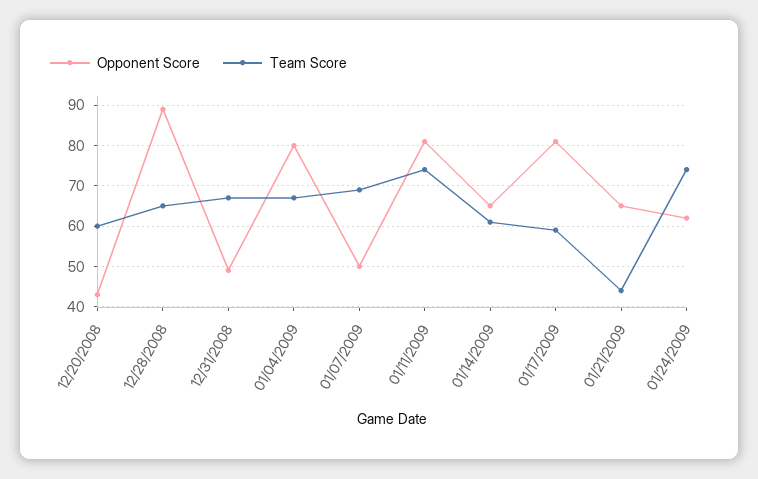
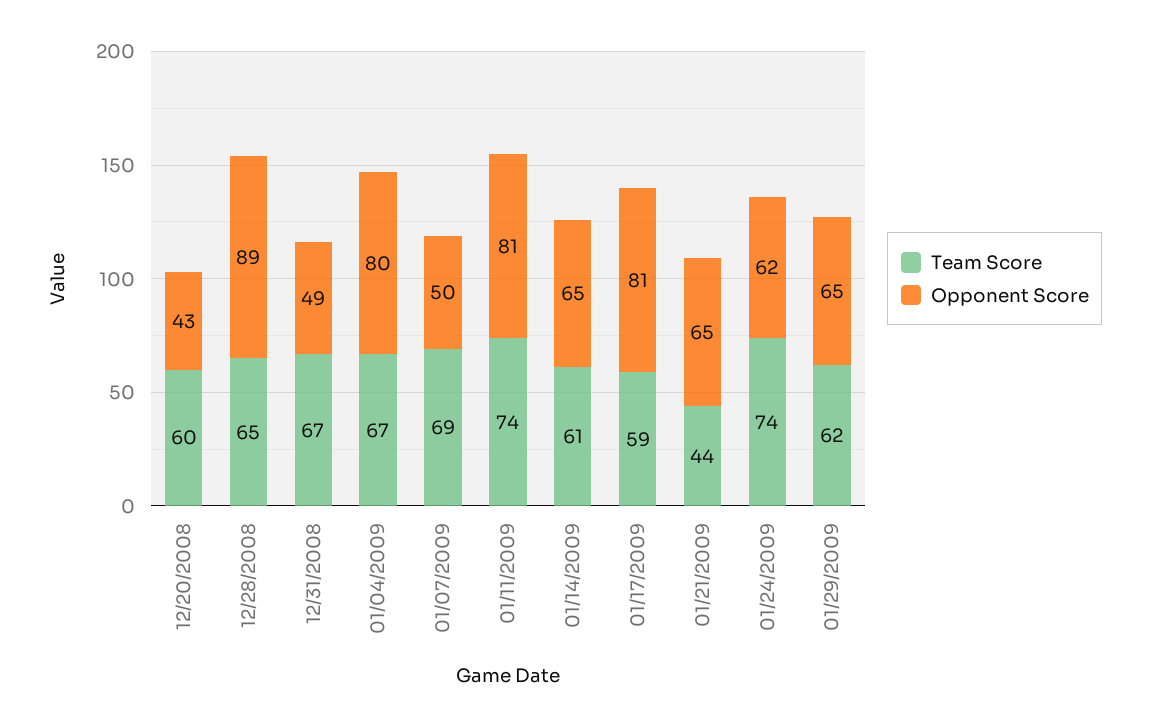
Team Score, 01/29/2009: none -> 62
Opponent Score, 01/29/2009: none -> 65

